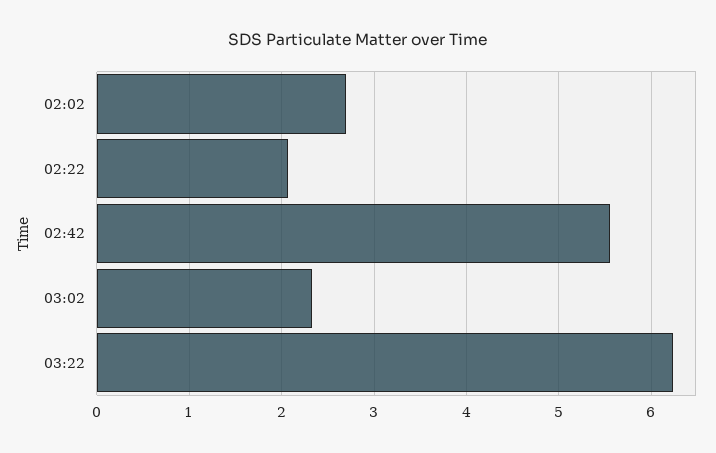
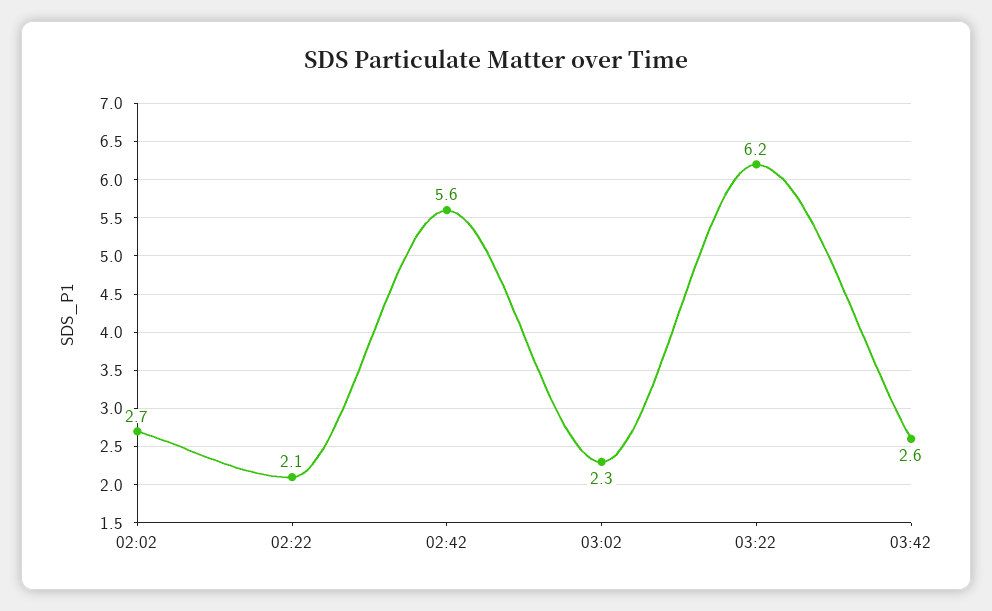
03:42: none -> 2.6

